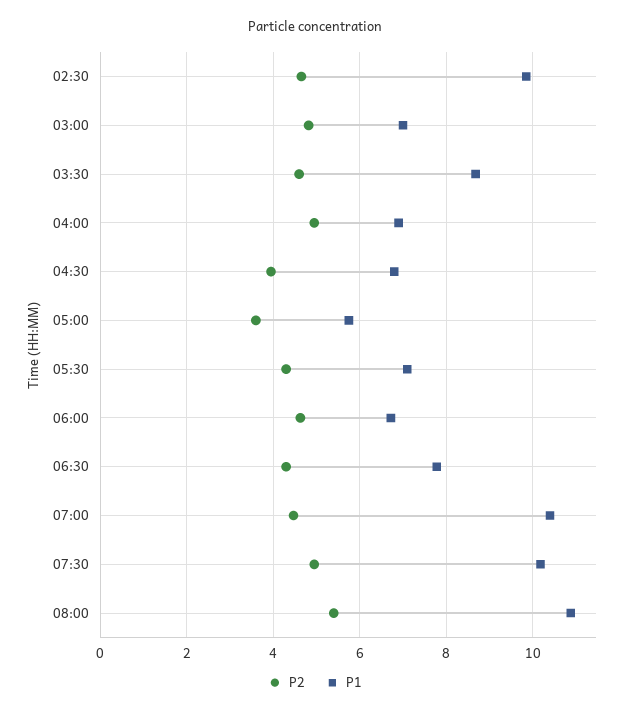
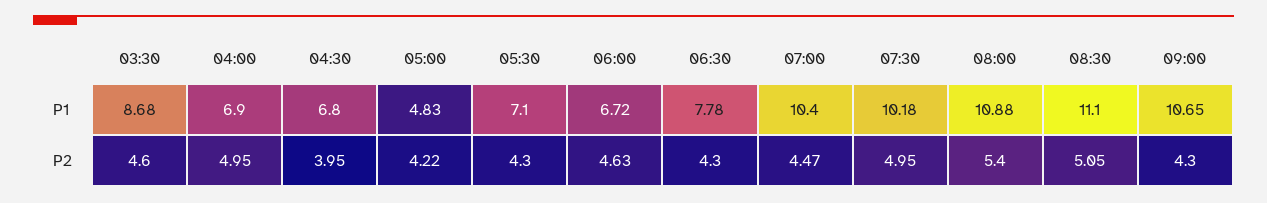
P2, 02:30: 4.6 -> none
P1, 02:30: 9.8 -> none
P2, 03:00: 4.8 -> none
P1, 03:00: 7 -> none
P2, 05:00: 3.6 -> 4.22
P1, 05:00: 5.8 -> 4.83
P1, 08:30: none -> 11.1
P1, 09:00: none -> 10.65
P2, 08:30: none -> 5.05
P2, 09:00: none -> 4.3

